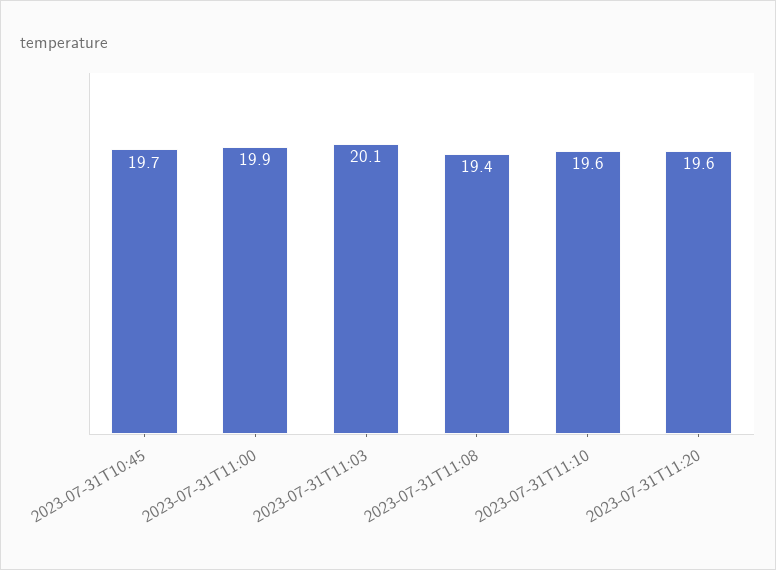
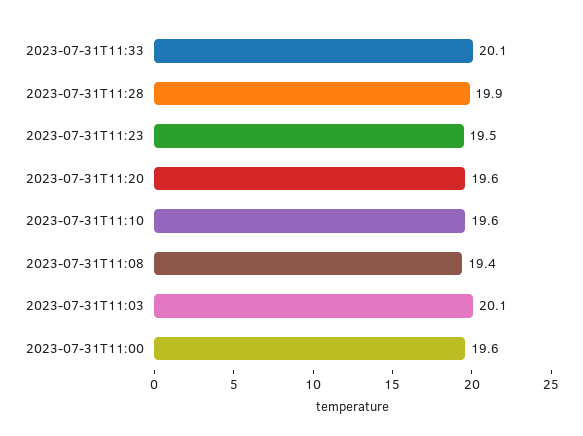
2023-07-31T10:45: 19.7 -> none
2023-07-31T11:00: 19.9 -> 19.6
2023-07-31T11:33: none -> 20.1
2023-07-31T11:28: none -> 19.9
2023-07-31T11:23: none -> 19.5

